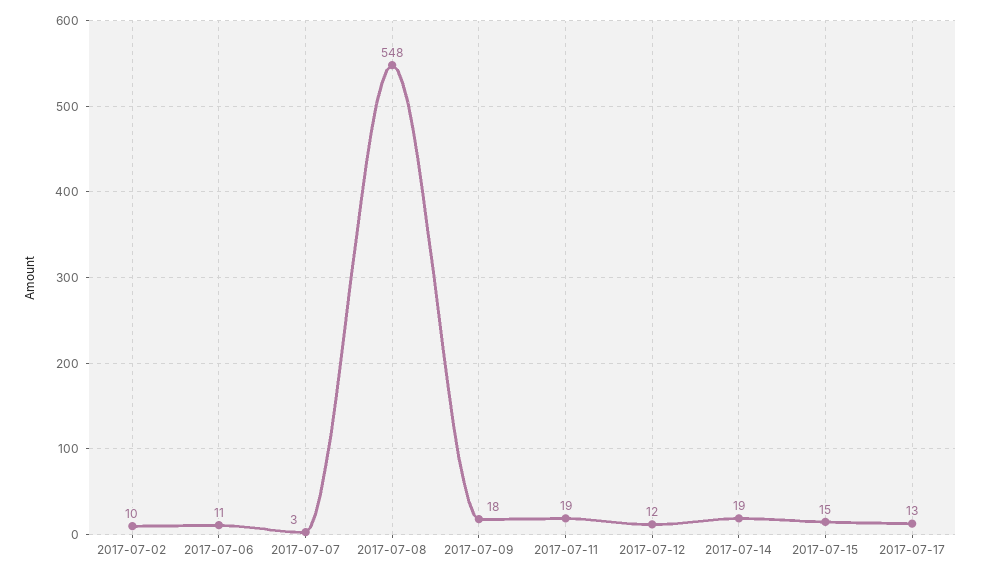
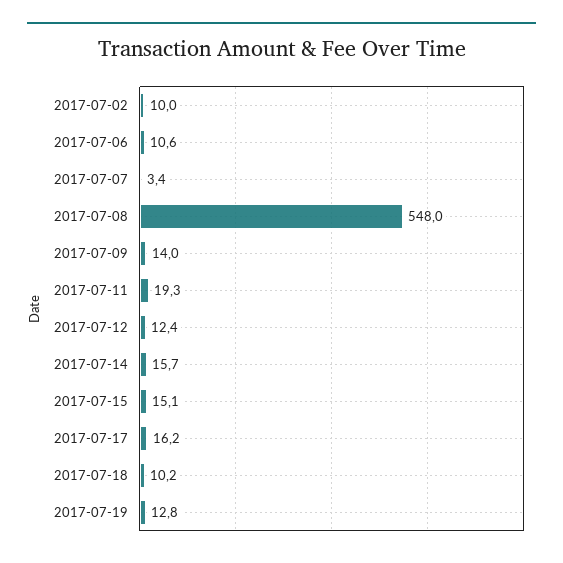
2017-07-09: 18 -> 14
2017-07-14: 19 -> 15.7
2017-07-17: 13 -> 16.2
2017-07-18: none -> 10.2
2017-07-19: none -> 12.8

